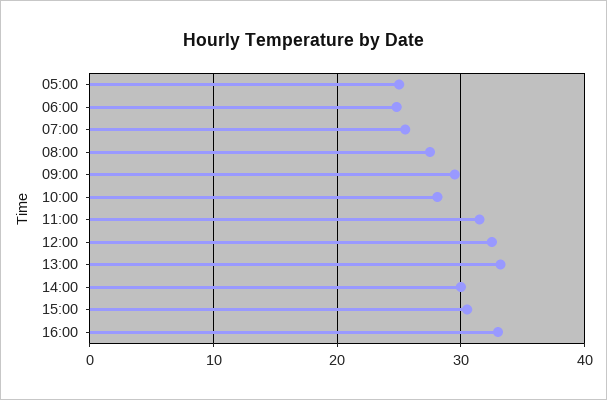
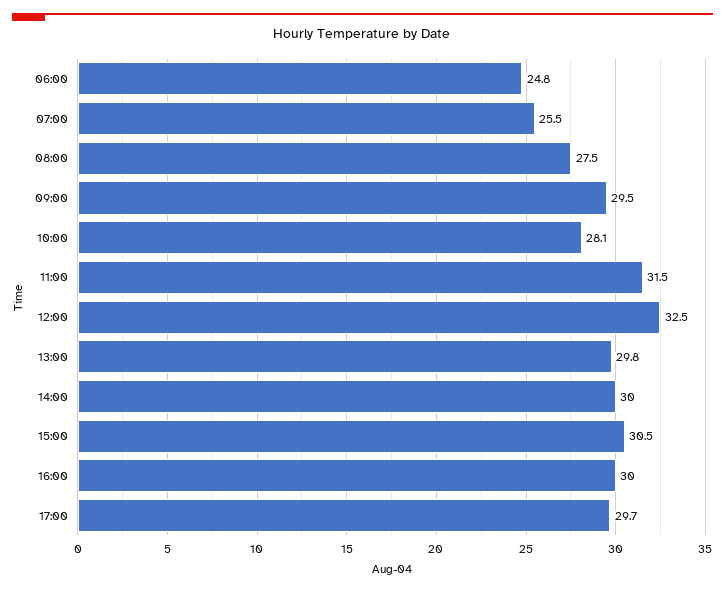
05:00: 25 -> none
13:00: 33 -> 29.8
16:00: 33 -> 30
17:00: none -> 29.7

